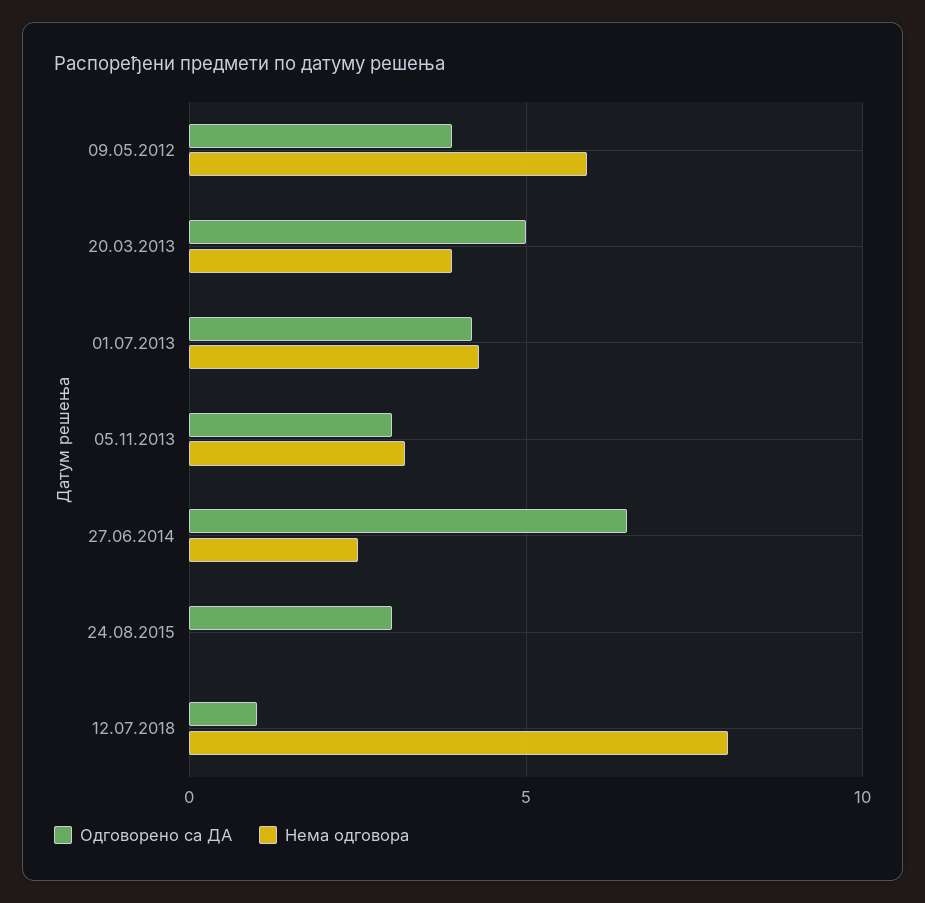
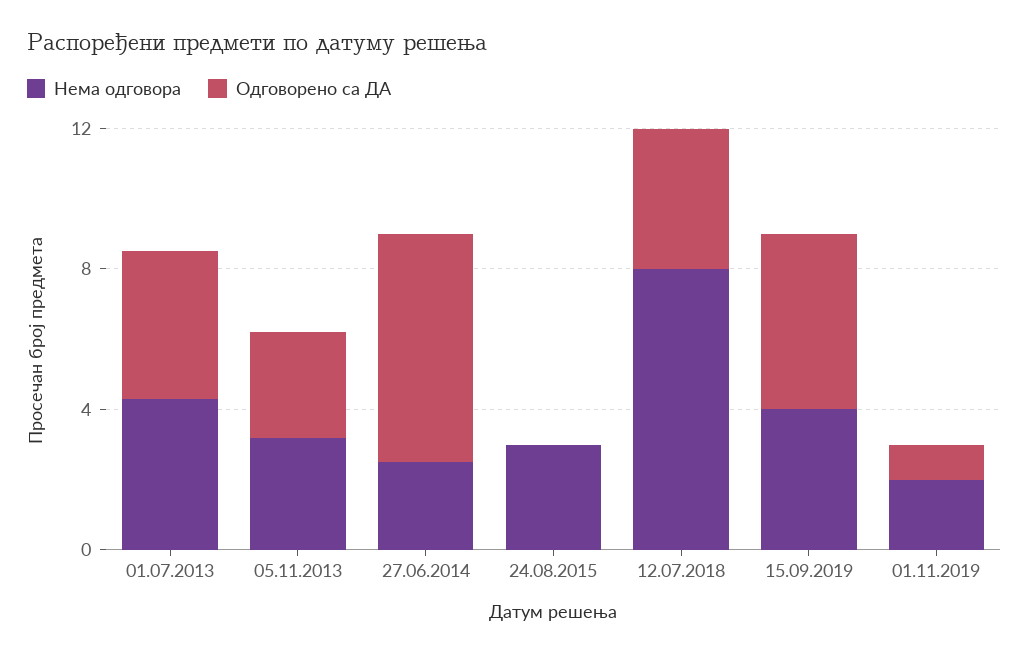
Одговорено са ДА, 09.05.2012: 4 -> none
Нема одговора, 09.05.2012: 6 -> none
Одговорено са ДА, 20.03.2013: 5 -> none
Нема одговора, 20.03.2013: 4 -> none
Одговорено са ДА, 24.08.2015: 3 -> 0
Нема одговора, 24.08.2015: 0 -> 3
Одговорено са ДА, 12.07.2018: 1 -> 4
Нема одговора, 15.09.2019: none -> 4
Одговорено са ДА, 15.09.2019: none -> 5
Нема одговора, 01.11.2019: none -> 2
Одговорено са ДА, 01.11.2019: none -> 1

